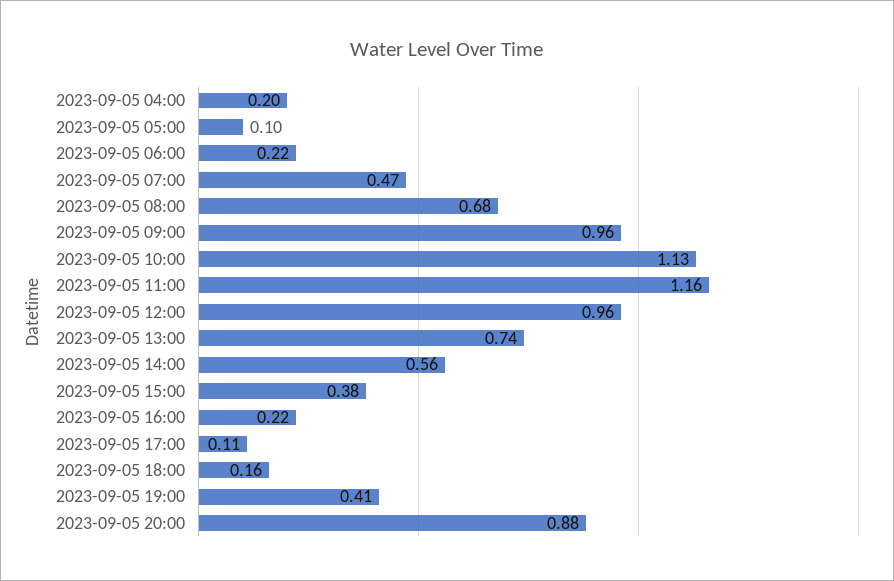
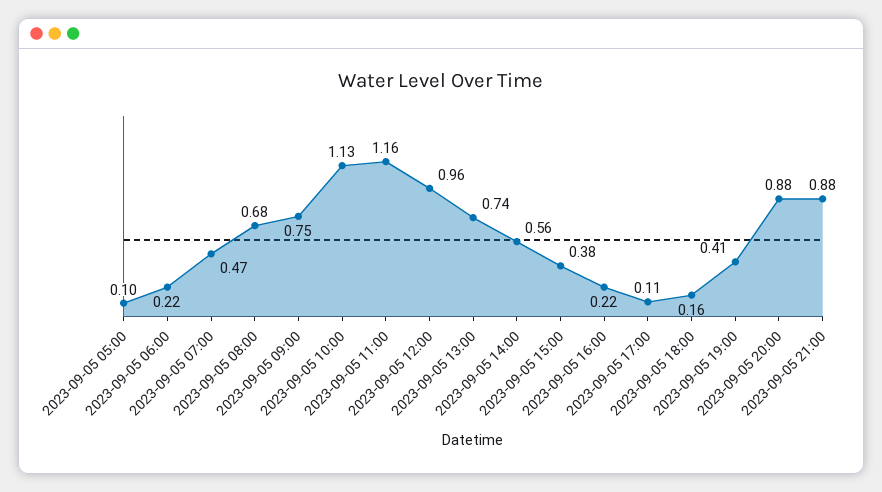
2023-09-05 04:00: 0.2 -> none
2023-09-05 09:00: 0.96 -> 0.75
2023-09-05 21:00: none -> 0.88

